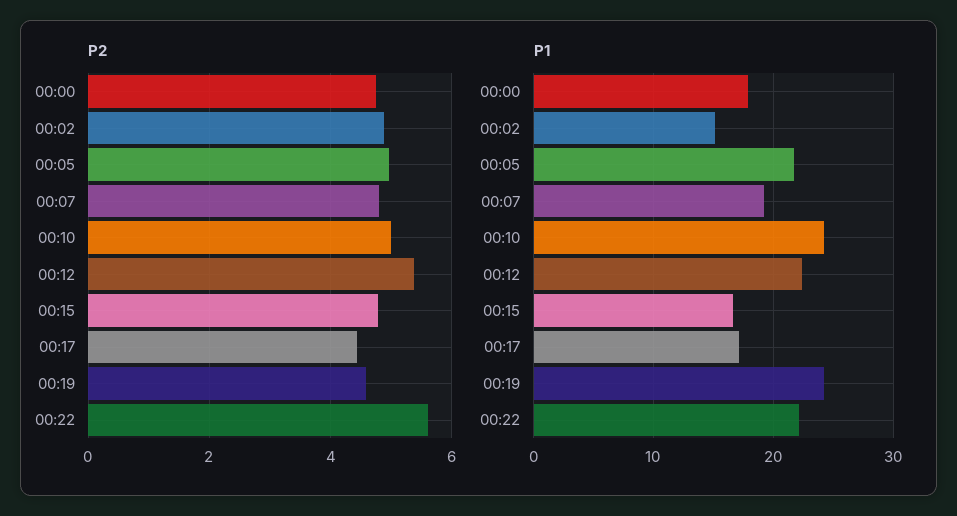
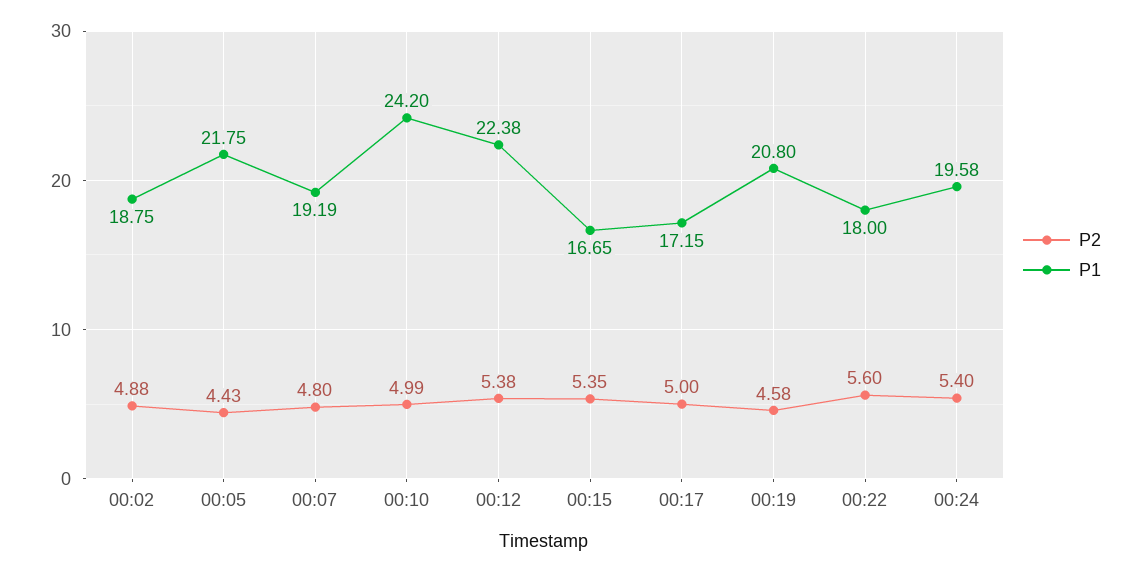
P2, 00:00: 4.8 -> none
P2, 00:05: 5 -> 4.43
P2, 00:15: 4.8 -> 5.35
P2, 00:17: 4.4 -> 5
P1, 00:00: 18 -> none
P1, 00:02: 15 -> 18.75
P1, 00:19: 24 -> 20.8
P1, 00:22: 22 -> 18
P2, 00:24: none -> 5.4
P1, 00:24: none -> 19.58

